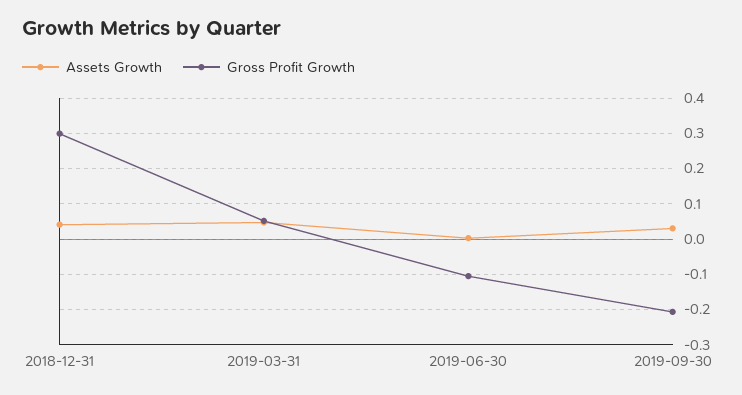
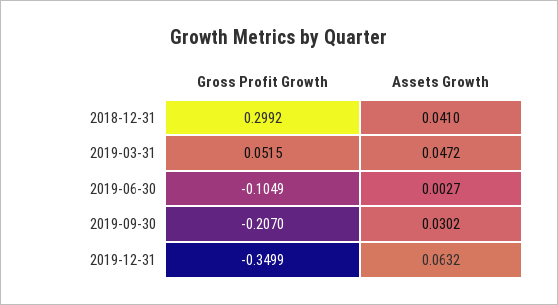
Gross Profit Growth, 2019-12-31: none -> -0.3499
Assets Growth, 2019-12-31: none -> 0.0632

